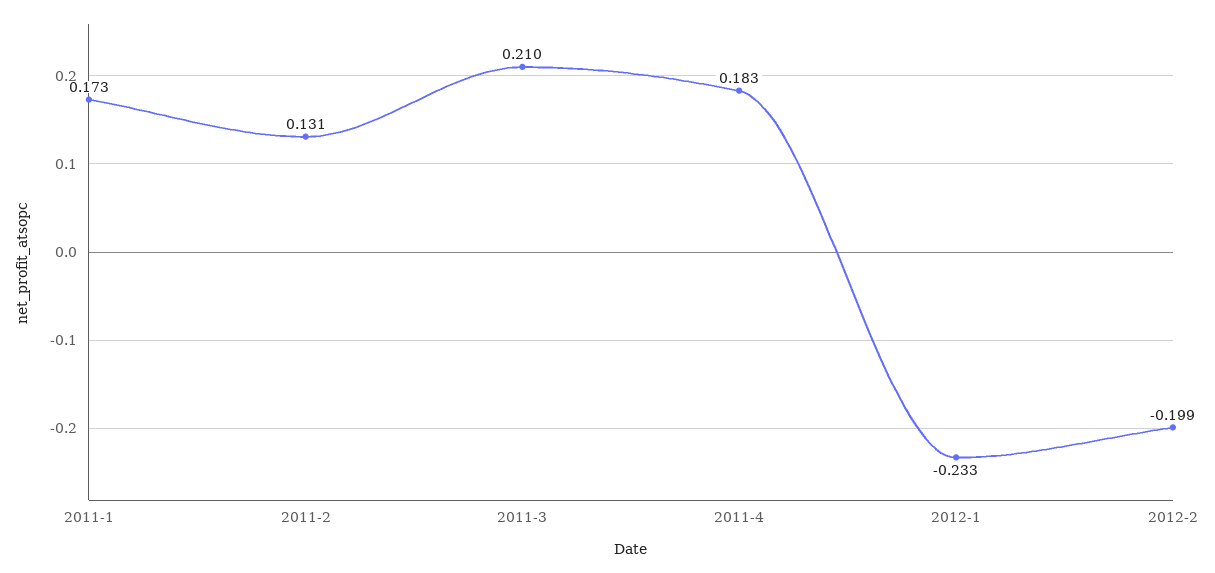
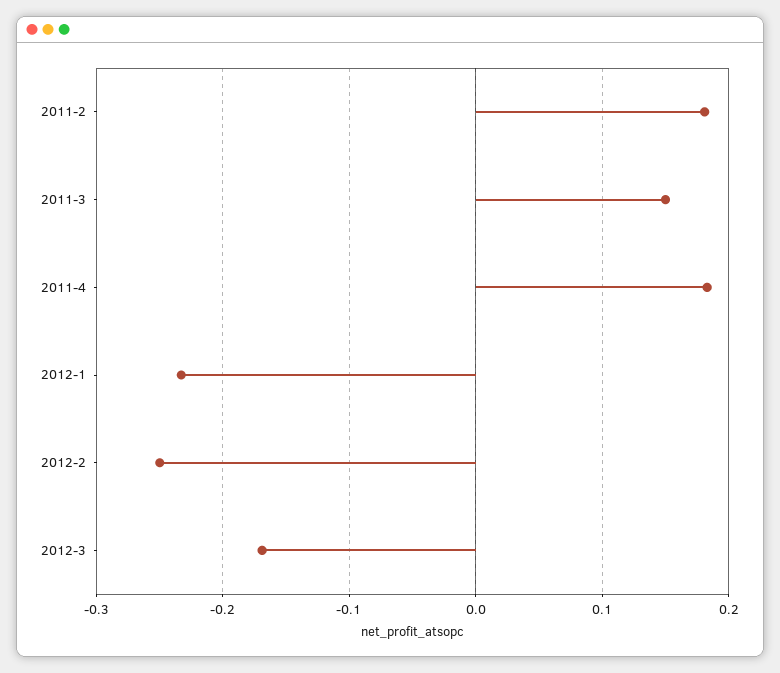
2011-1: 0.173 -> none
2011-2: 0.131 -> 0.18
2011-3: 0.21 -> 0.15
2012-2: -0.199 -> -0.25
2012-3: none -> -0.17

